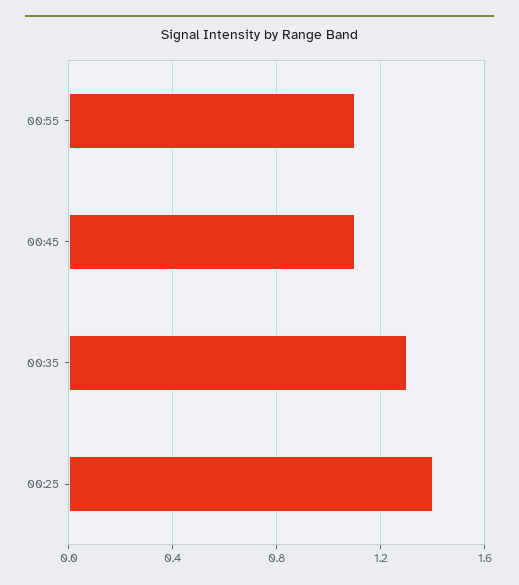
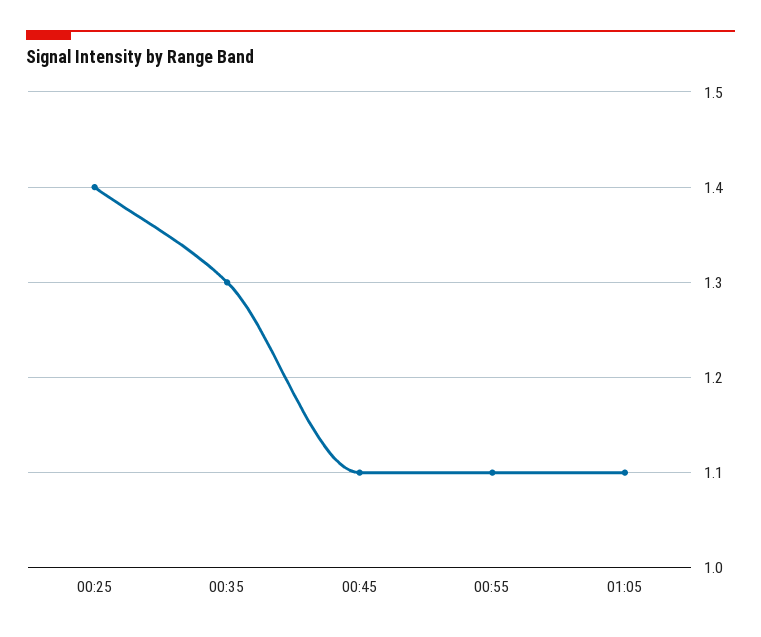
01:05: none -> 1.1

